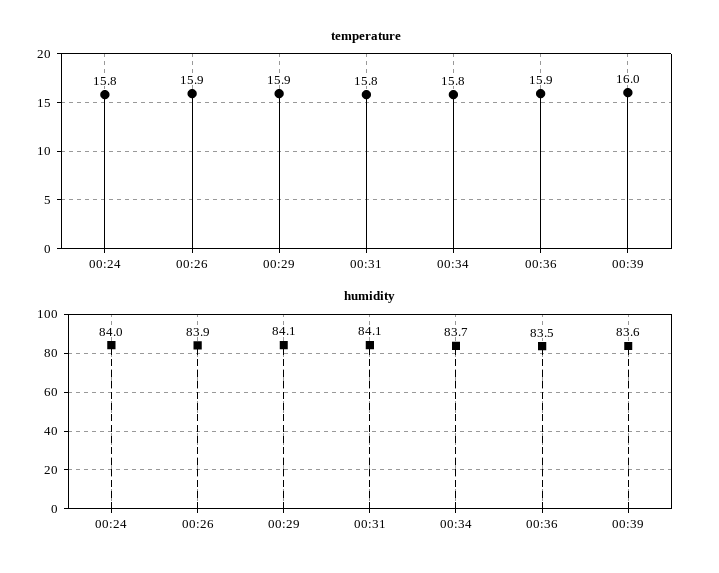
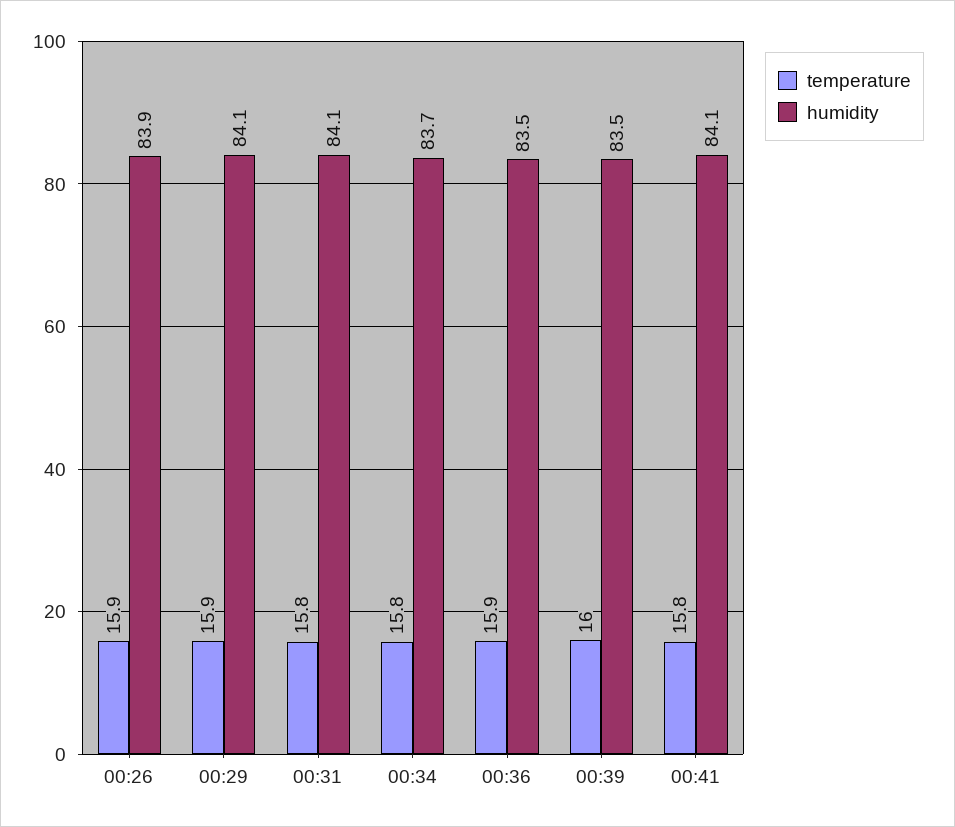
temperature, 00:24: 15.8 -> none
humidity, 00:24: 84 -> none
humidity, 00:39: 83.6 -> 83.5
temperature, 00:41: none -> 15.8
humidity, 00:41: none -> 84.1

